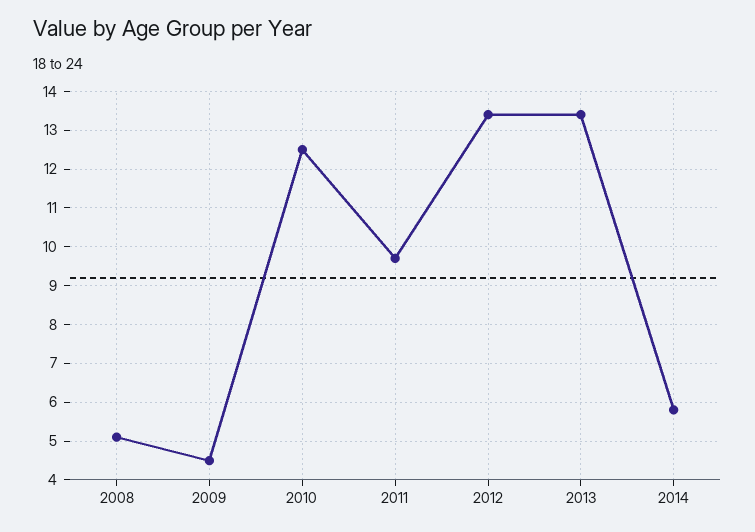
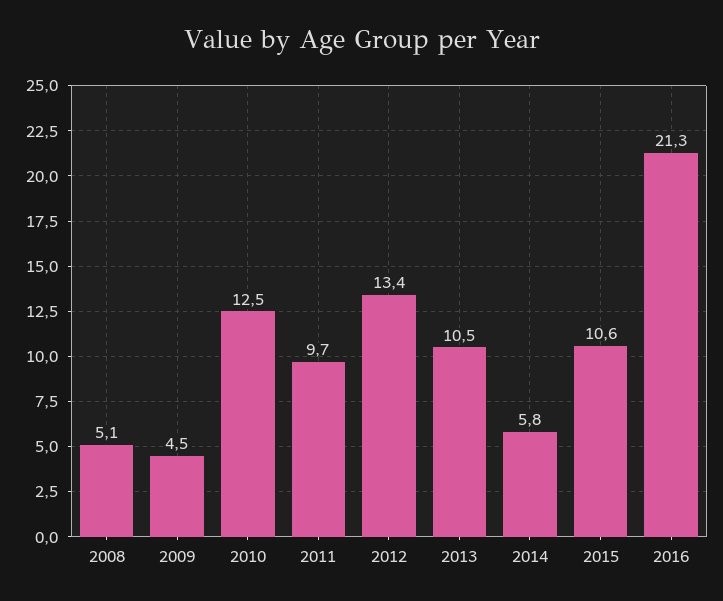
2013: 13.5 -> 10.5
2015: none -> 10.6
2016: none -> 21.3

